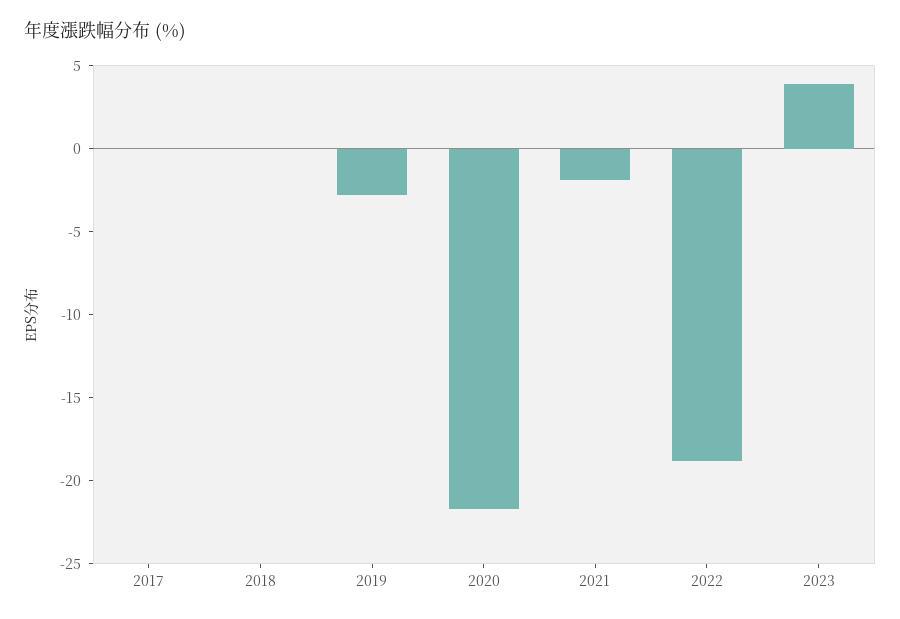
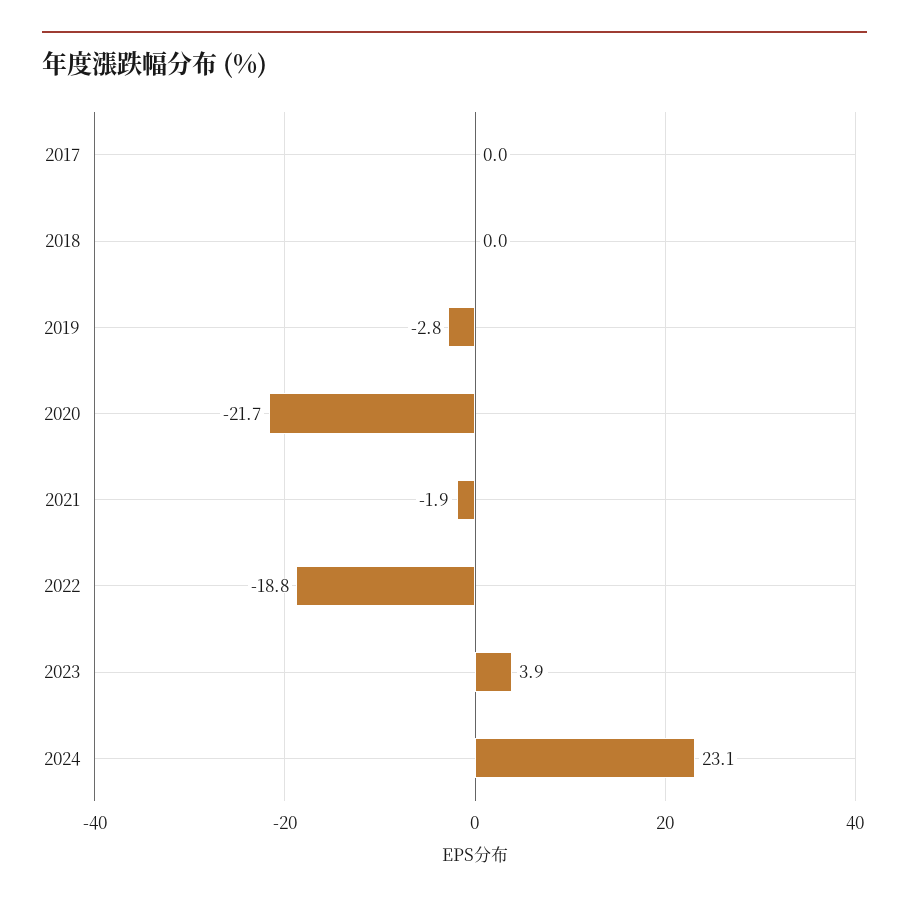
2024: none -> 23.1

